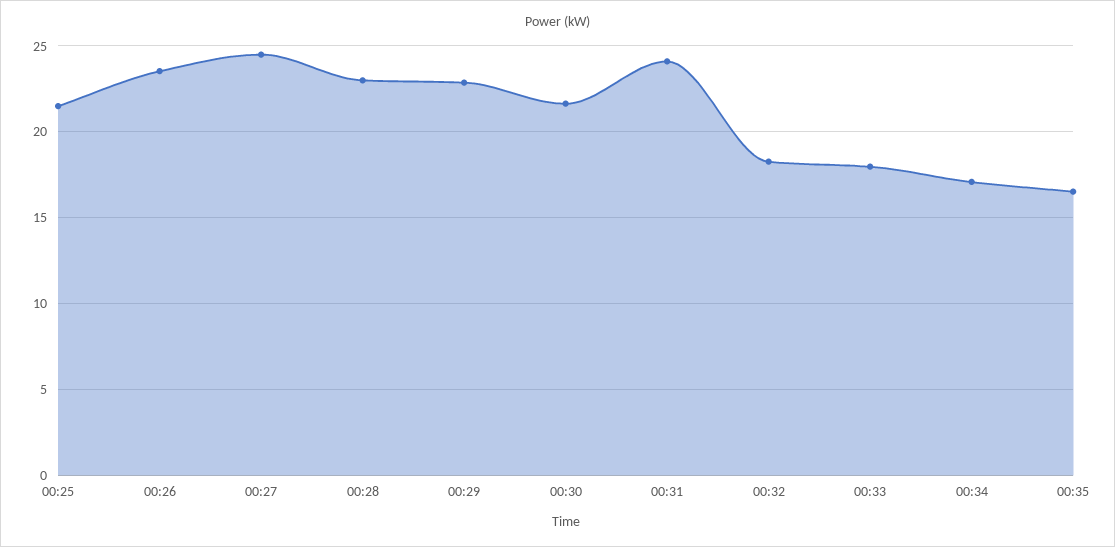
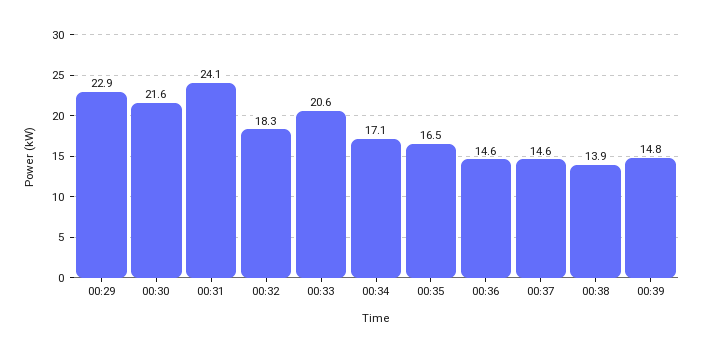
00:25: 21.5 -> none
00:26: 23.5 -> none
00:27: 24.5 -> none
00:28: 23 -> none
00:33: 18 -> 20.6
00:36: none -> 14.6
00:37: none -> 14.6
00:38: none -> 13.9
00:39: none -> 14.8

